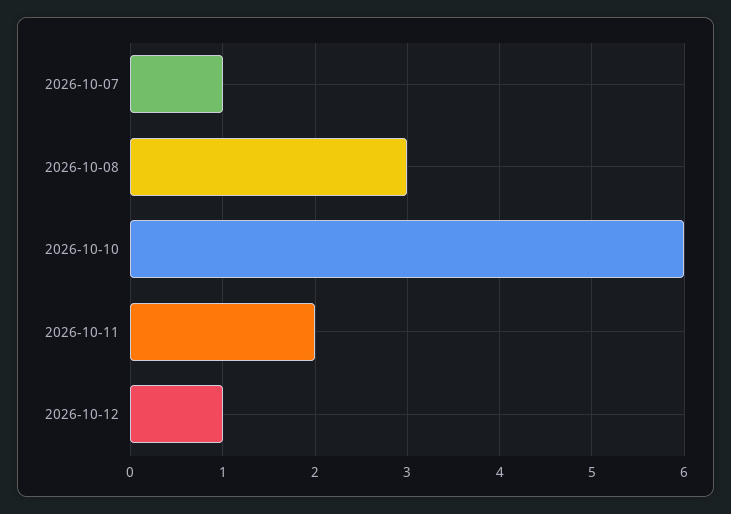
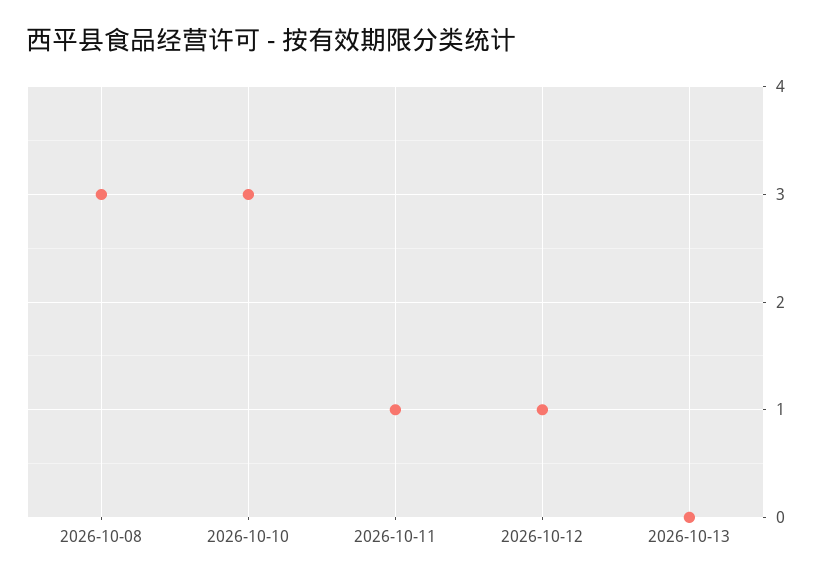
2026-10-07: 1 -> none
2026-10-10: 6 -> 3
2026-10-11: 2 -> 1
2026-10-13: none -> 0

